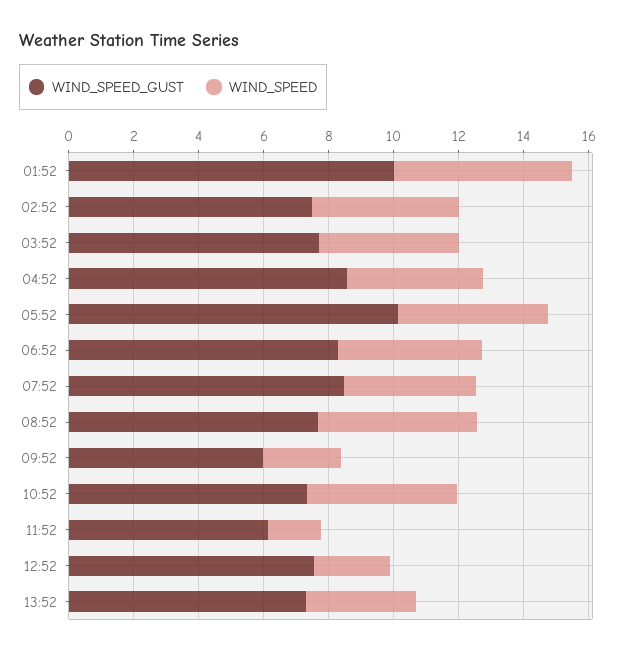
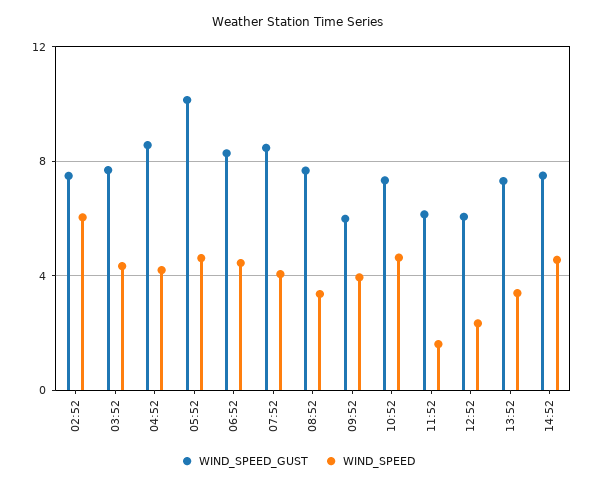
WIND_SPEED_GUST, 01:52: 10 -> none
WIND_SPEED, 01:52: 5.5 -> none
WIND_SPEED, 02:52: 4.5 -> 6
WIND_SPEED, 08:52: 5 -> 3.5
WIND_SPEED, 09:52: 2.5 -> 4
WIND_SPEED_GUST, 12:52: 7.5 -> 6
WIND_SPEED_GUST, 14:52: none -> 7.5
WIND_SPEED, 14:52: none -> 4.5

